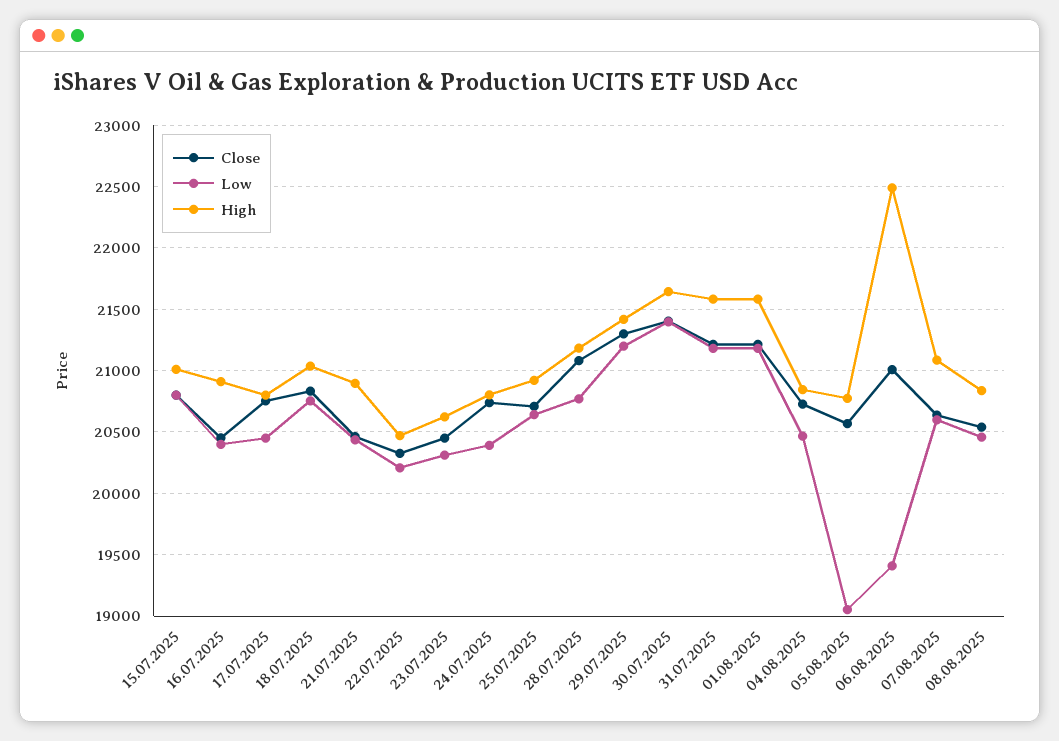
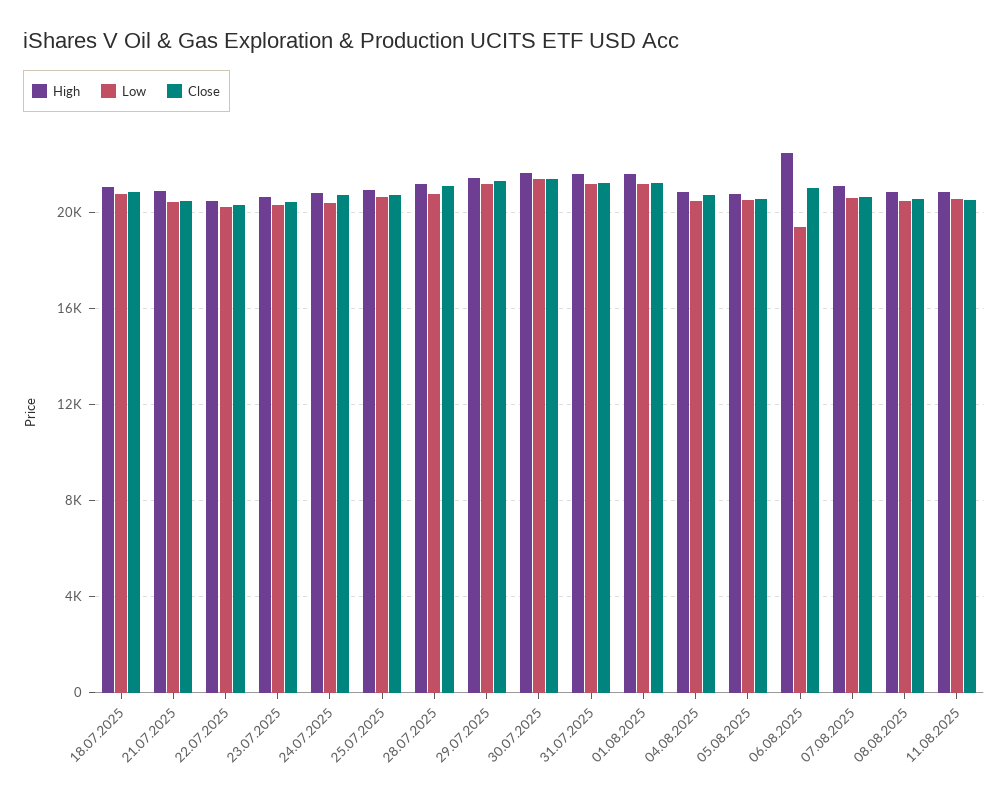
Close, 15.07.2025: 20800 -> none
Low, 15.07.2025: 20800 -> none
High, 15.07.2025: 21000 -> none
Close, 16.07.2025: 20450 -> none
Low, 16.07.2025: 20400 -> none
High, 16.07.2025: 20900 -> none
Close, 17.07.2025: 20750 -> none
Low, 17.07.2025: 20450 -> none
High, 17.07.2025: 20800 -> none
Low, 05.08.2025: 19050 -> 20500
High, 11.08.2025: none -> 21000
Low, 11.08.2025: none -> 20500
Close, 11.08.2025: none -> 20500

